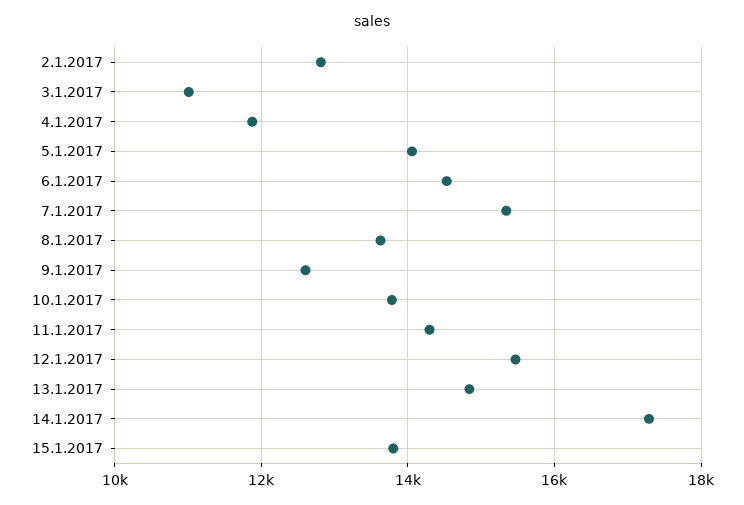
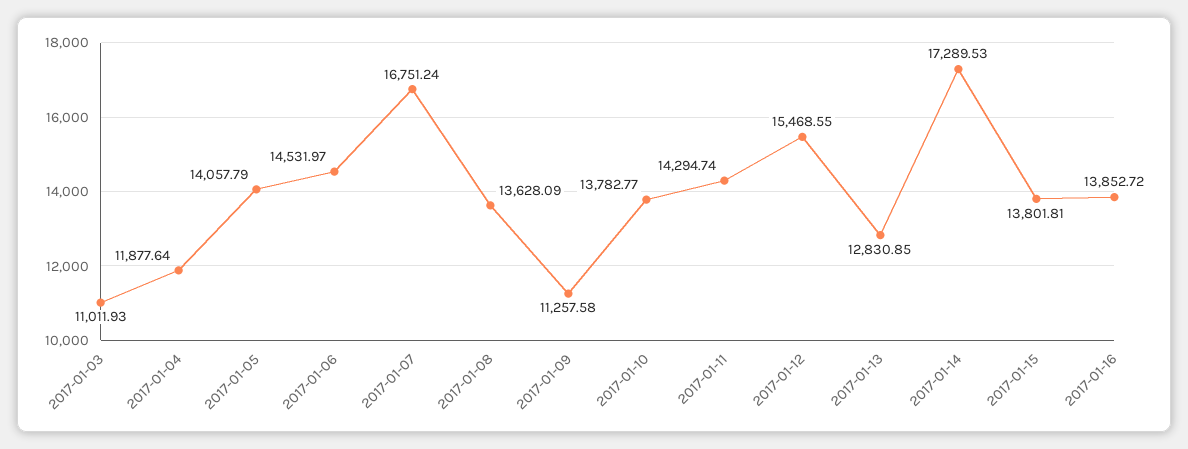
2.1.2017: 12800 -> none
7.1.2017: 15400 -> 16751.24
9.1.2017: 12600 -> 11257.58
13.1.2017: 14800 -> 12830.85
2017-01-16: none -> 13852.72

